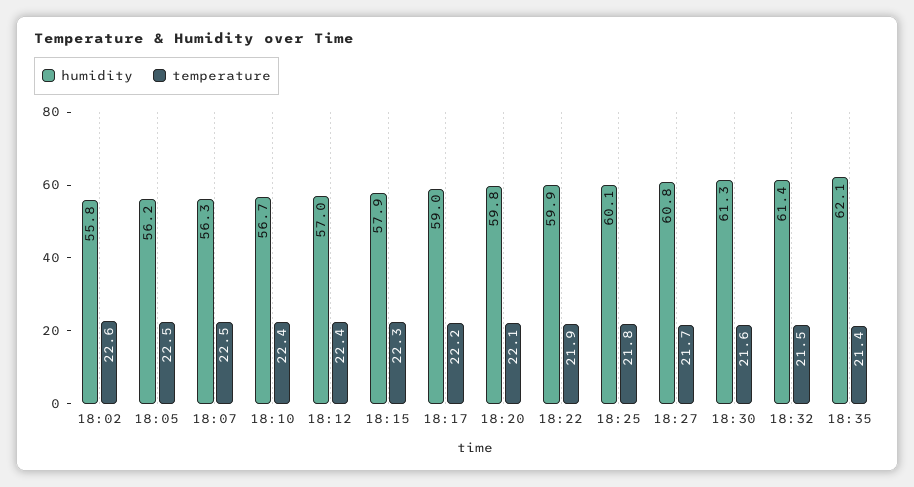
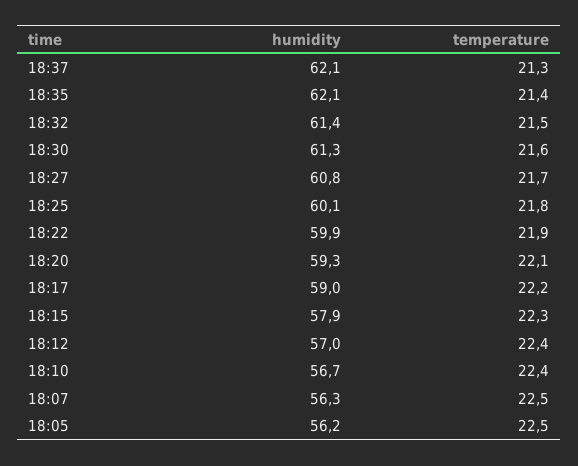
humidity, 18:02: 55.8 -> none
temperature, 18:02: 22.6 -> none
humidity, 18:20: 59.8 -> 59.3
humidity, 18:37: none -> 62.1
temperature, 18:37: none -> 21.3

